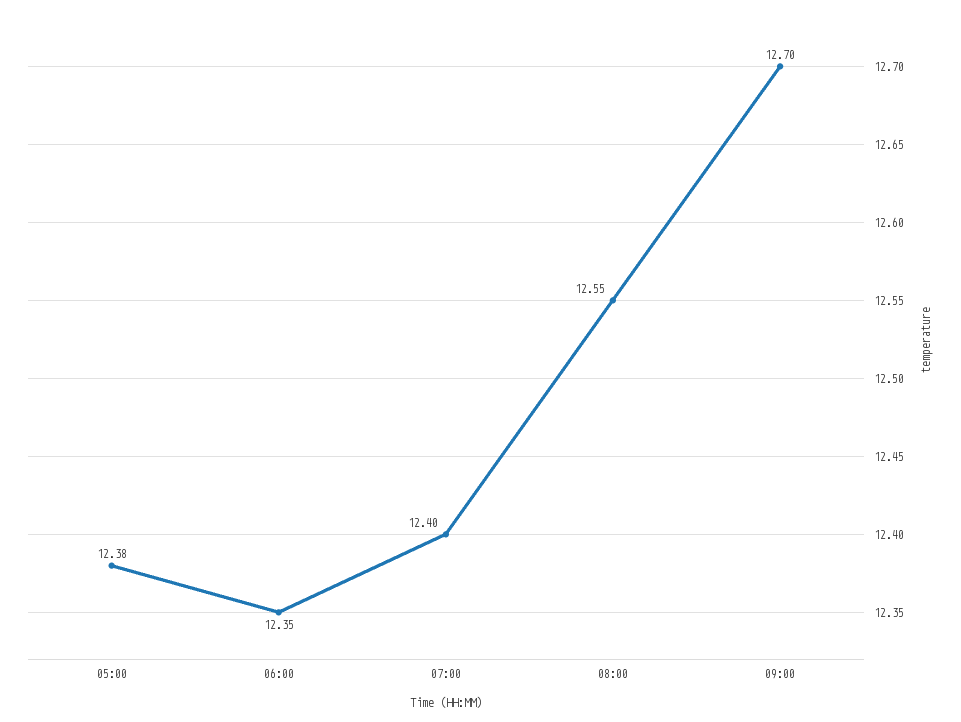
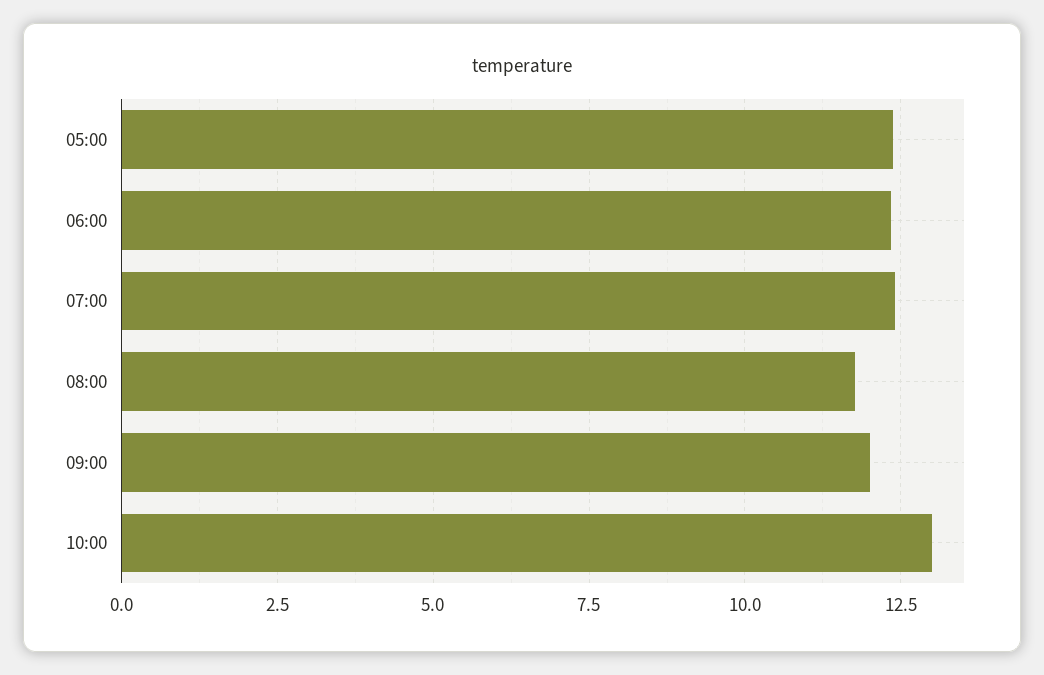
08:00: 12.55 -> 11.75
09:00: 12.7 -> 12
10:00: none -> 13

